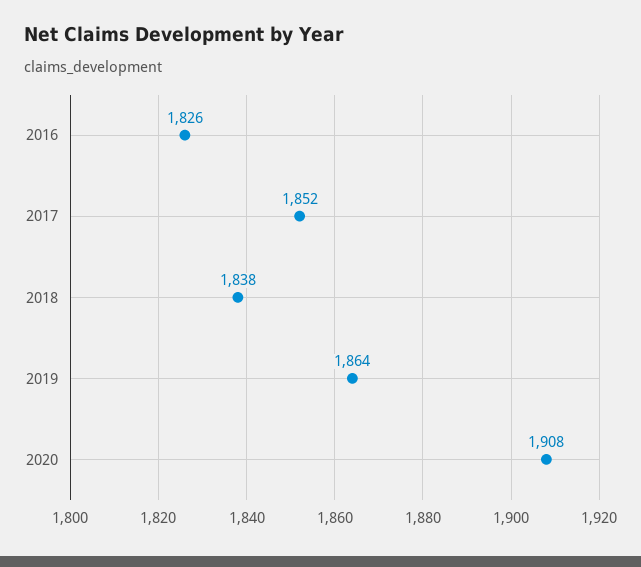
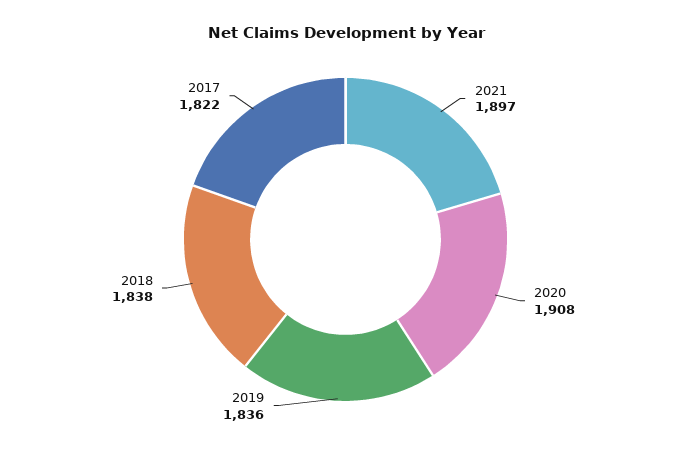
2016: 1826 -> none
2017: 1852 -> 1822
2019: 1864 -> 1836
2021: none -> 1897

